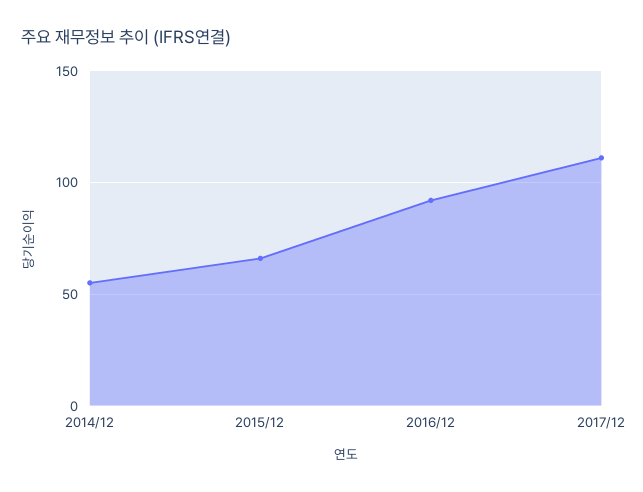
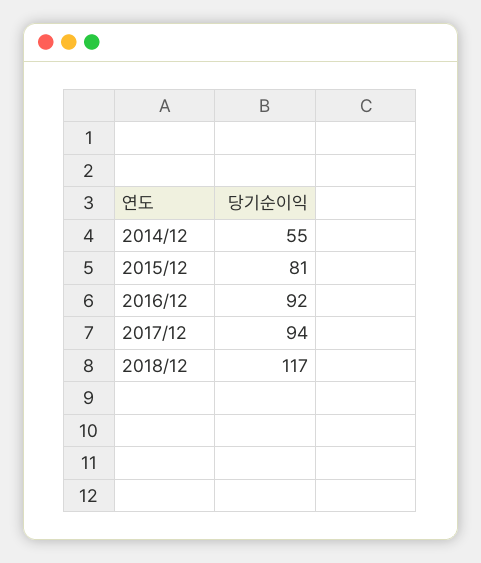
2015/12: 65 -> 81
2017/12: 110 -> 94
2018/12: none -> 117

